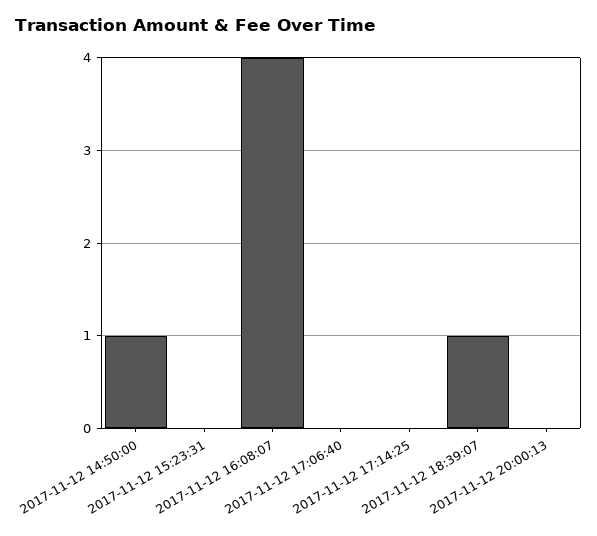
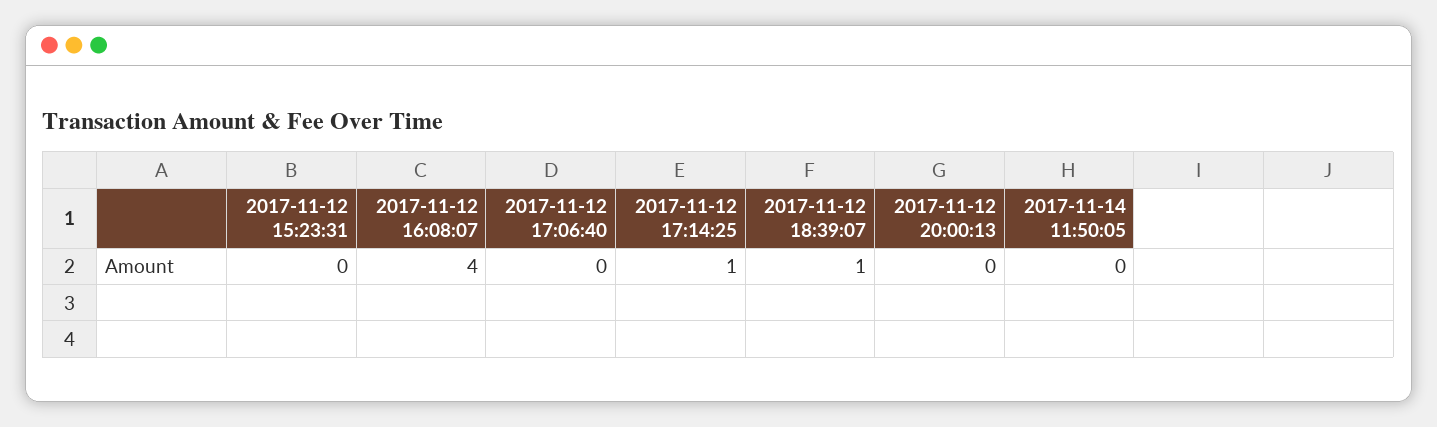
2017-11-12 14:50:00: 1 -> none
2017-11-12 17:14:25: 0 -> 1
2017-11-14 11:50:05: none -> 0

